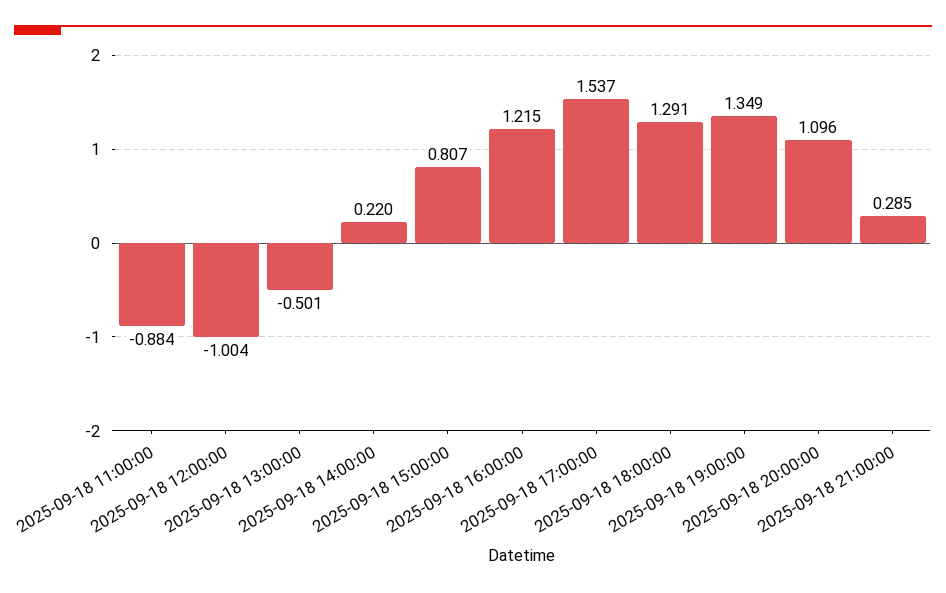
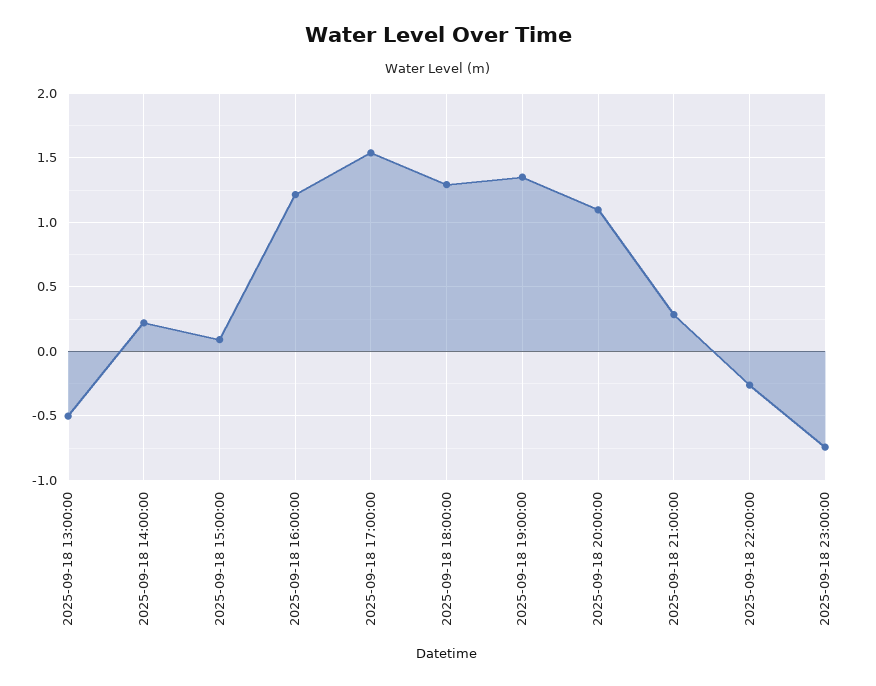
2025-09-18 11:00:00: -0.884 -> none
2025-09-18 12:00:00: -1.004 -> none
2025-09-18 15:00:00: 0.807 -> 0.1
2025-09-18 22:00:00: none -> -0.25
2025-09-18 23:00:00: none -> -0.75

